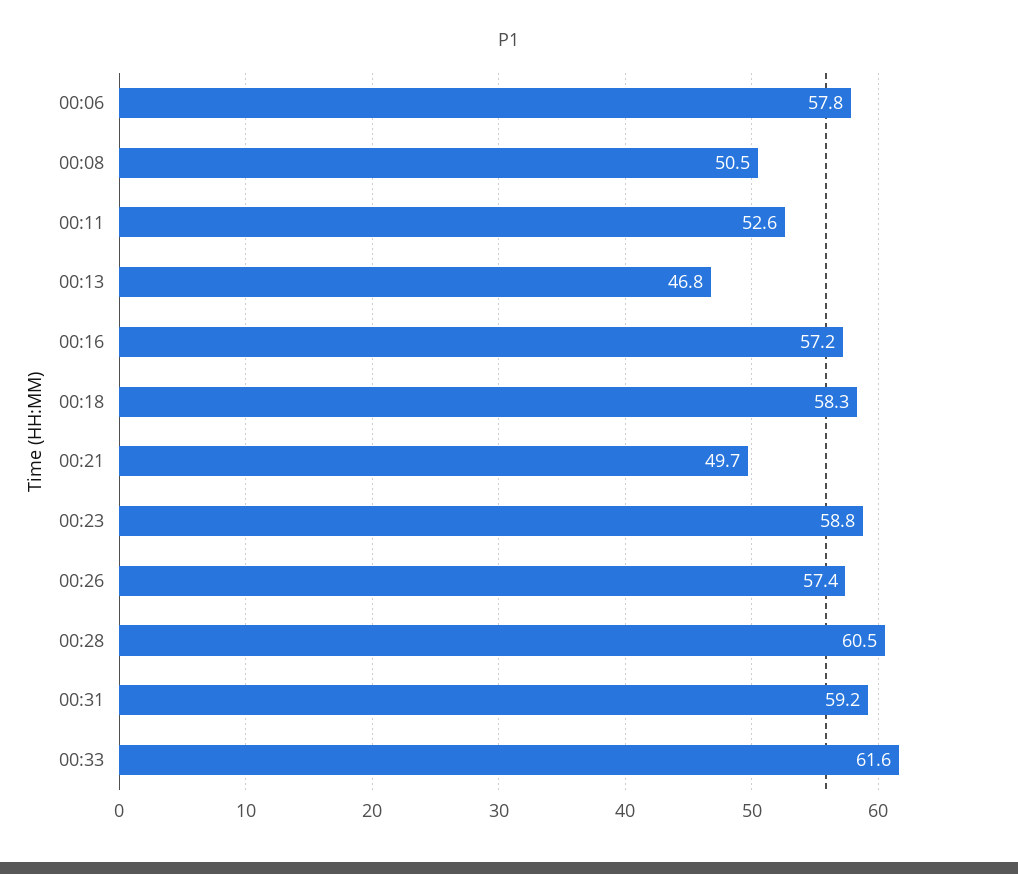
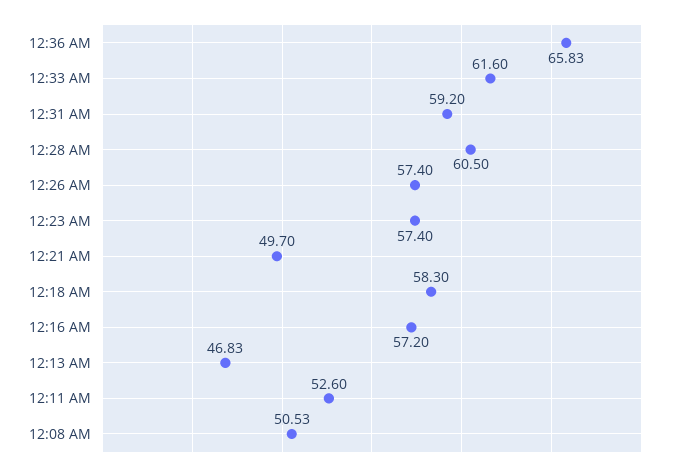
00:06: 57.8 -> none
00:23: 58.8 -> 57.4
12:36 AM: none -> 65.83

